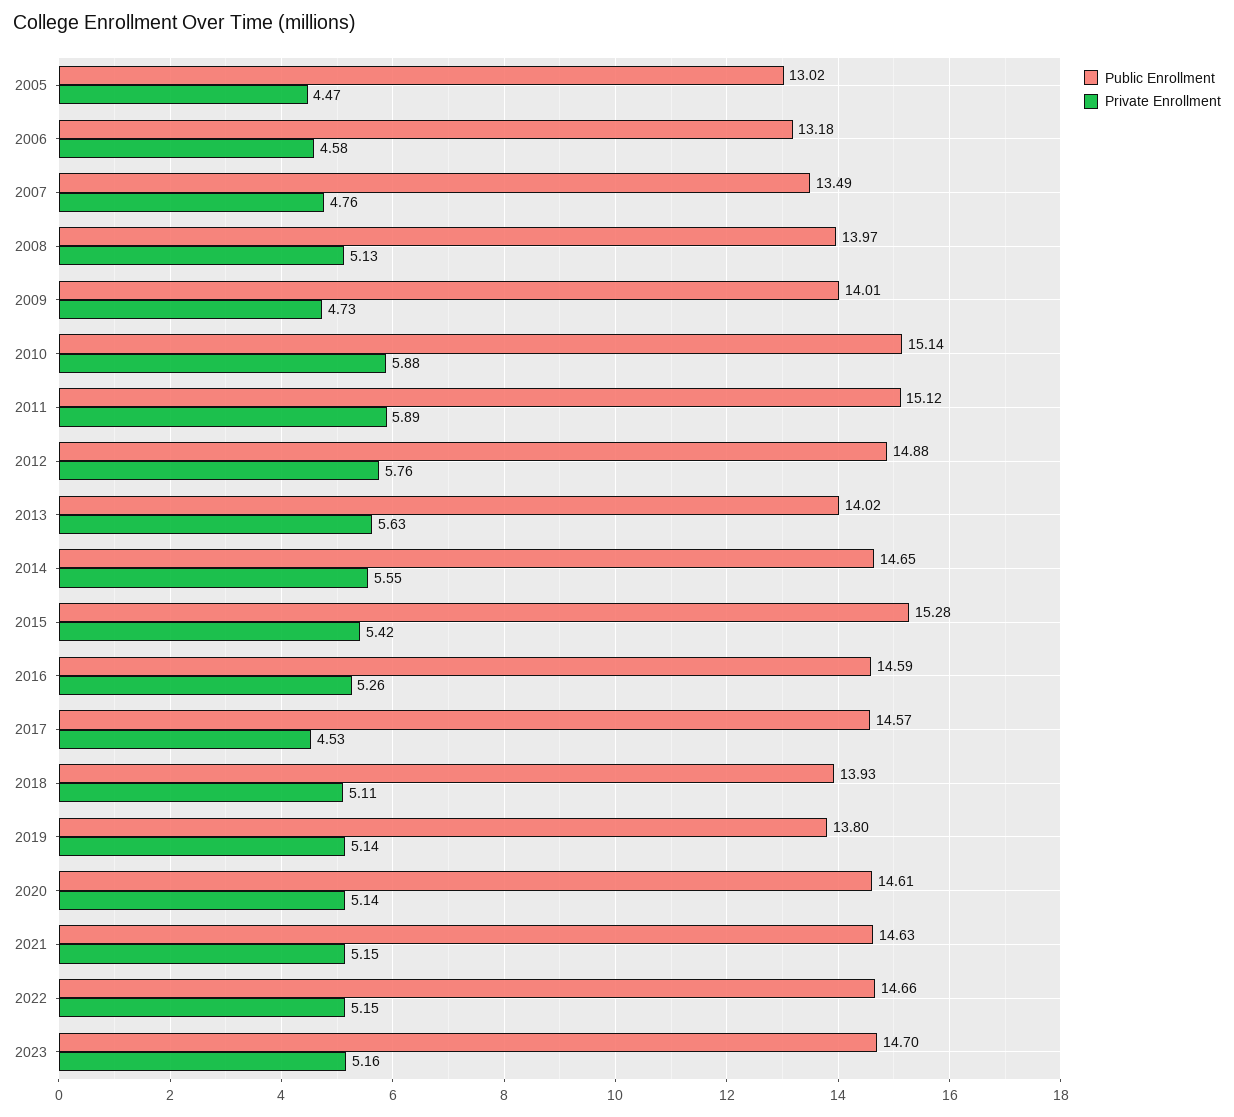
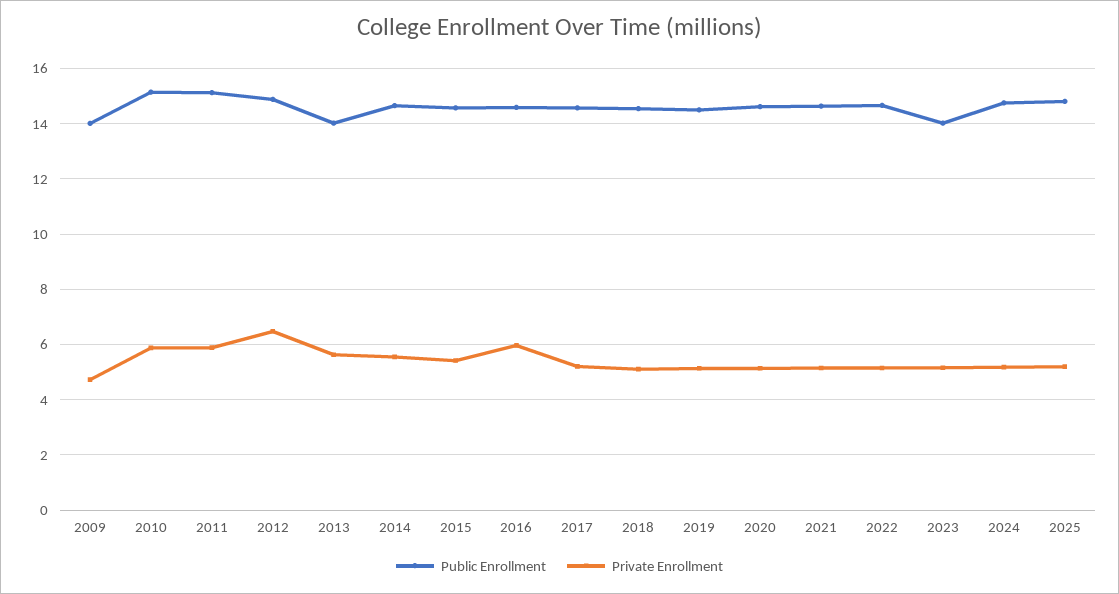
Public Enrollment, 2005: 13.02 -> none
Private Enrollment, 2005: 4.47 -> none
Public Enrollment, 2006: 13.18 -> none
Private Enrollment, 2006: 4.58 -> none
Public Enrollment, 2007: 13.49 -> none
Private Enrollment, 2007: 4.76 -> none
Public Enrollment, 2008: 13.97 -> none
Private Enrollment, 2008: 5.13 -> none
Private Enrollment, 2012: 5.76 -> 6.5
Public Enrollment, 2015: 15.28 -> 14.5
Private Enrollment, 2016: 5.26 -> 6
Private Enrollment, 2017: 4.53 -> 5.25
Public Enrollment, 2018: 13.93 -> 14.5
Public Enrollment, 2019: 13.8 -> 14.5
Public Enrollment, 2023: 14.7 -> 14
Public Enrollment, 2024: none -> 14.75
Private Enrollment, 2024: none -> 5.25
Public Enrollment, 2025: none -> 14.75
Private Enrollment, 2025: none -> 5.25

